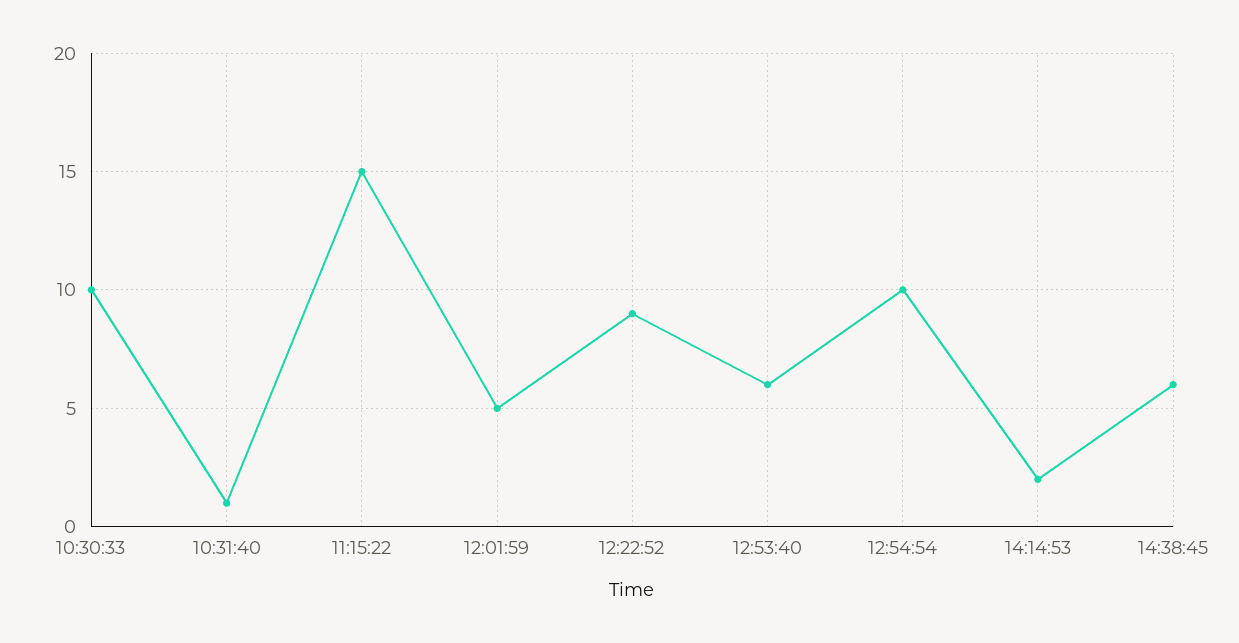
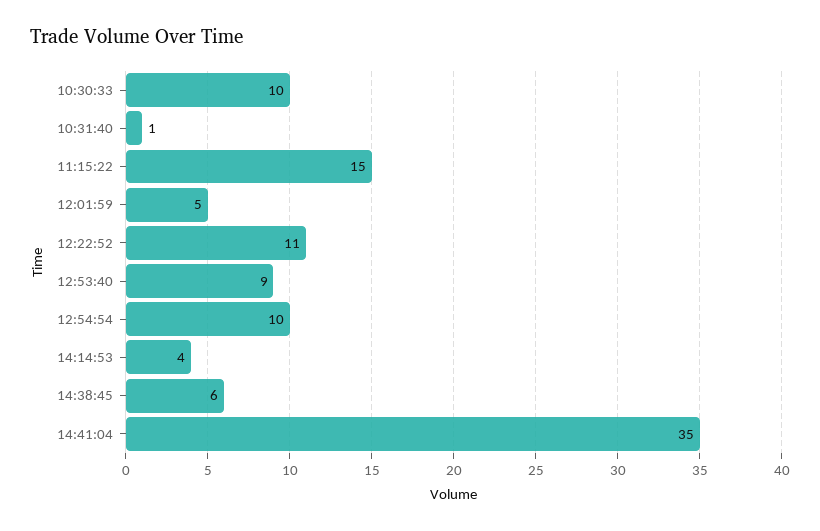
12:22:52: 9 -> 11
12:53:40: 6 -> 9
14:14:53: 2 -> 4
14:41:04: none -> 35

